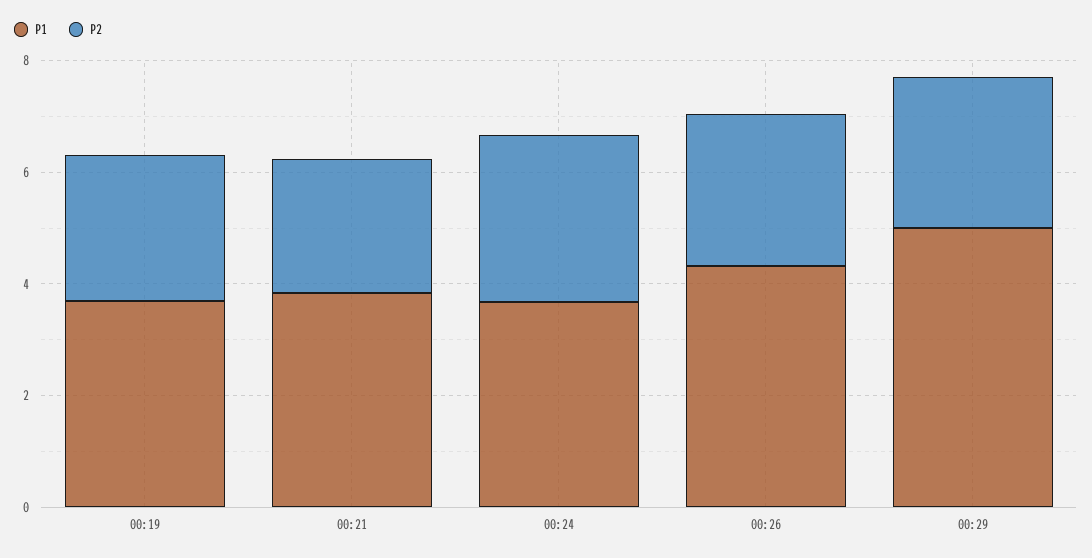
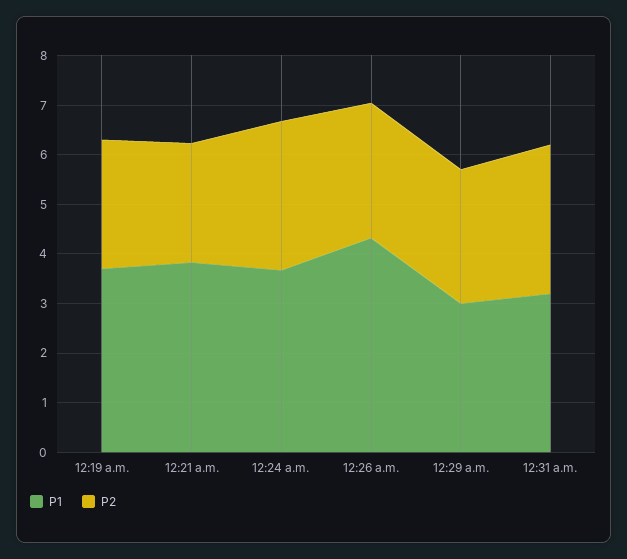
P1, 00:29: 5 -> 3
P1, 12:31 a.m.: none -> 3.2
P2, 12:31 a.m.: none -> 3

